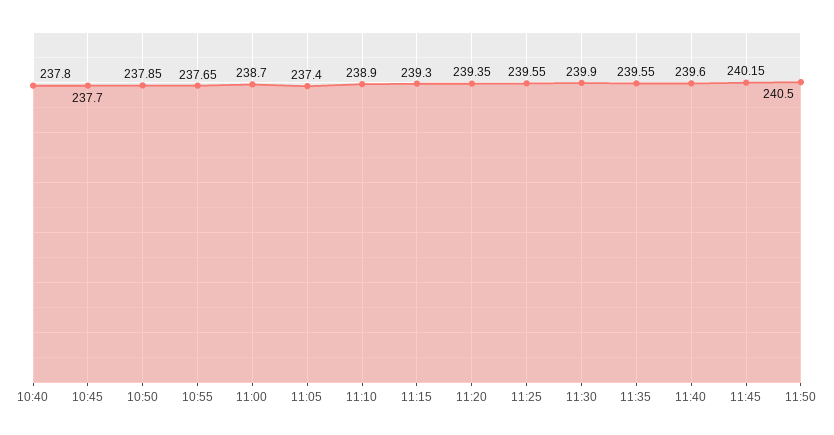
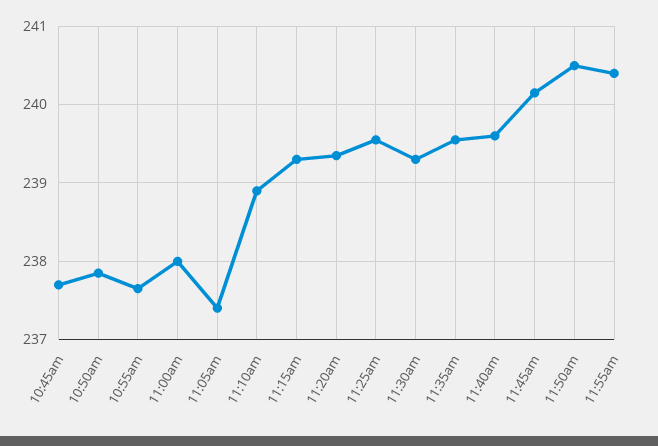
10:40: 237.8 -> none
11:00: 238.7 -> 238
11:30: 239.9 -> 239.3
11:55am: none -> 240.4

